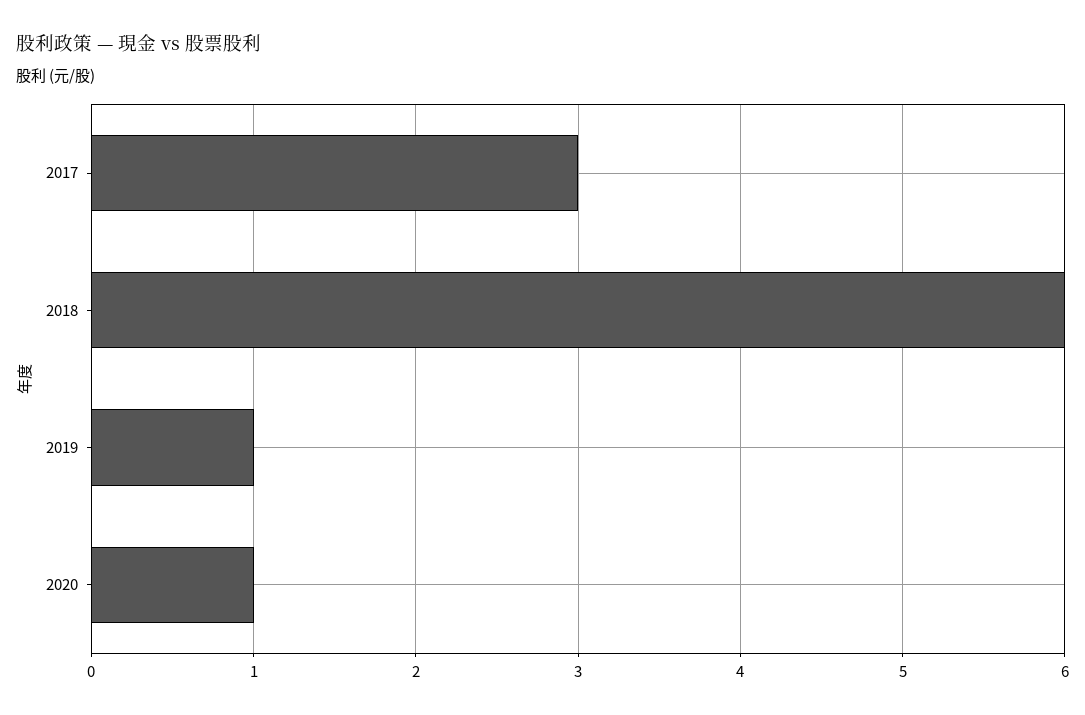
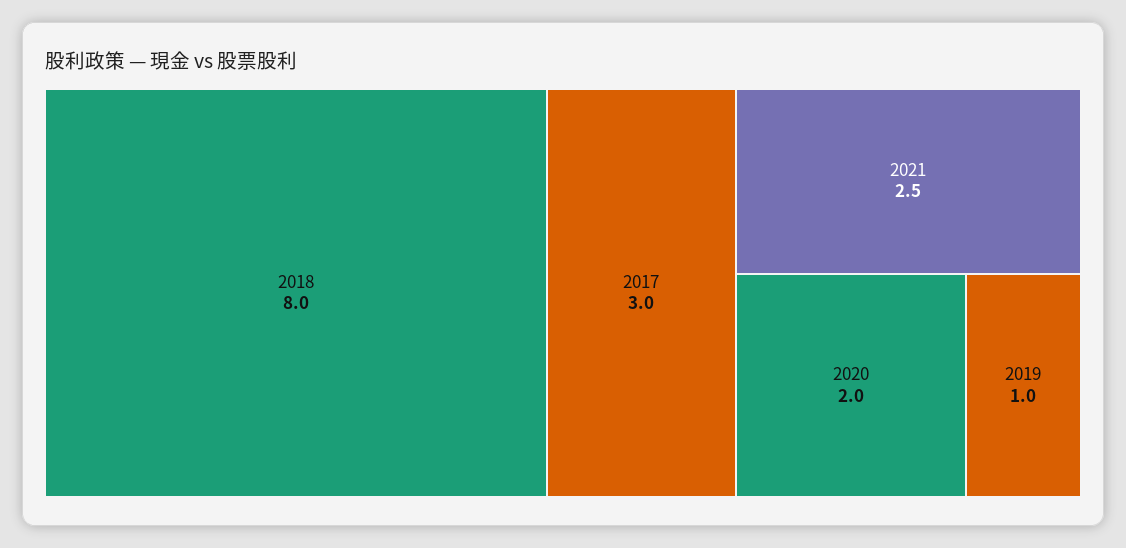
2018: 6 -> 8
2020: 1 -> 2
2021: none -> 2.5

